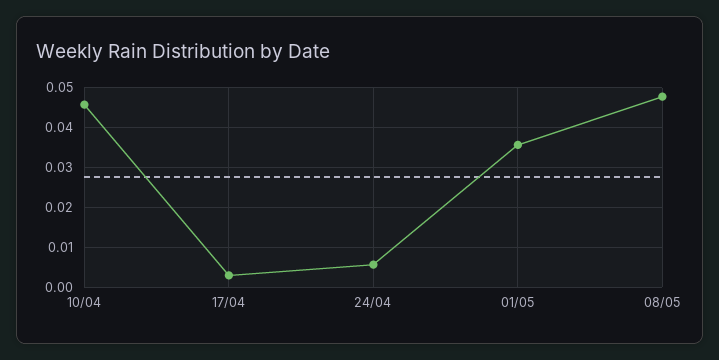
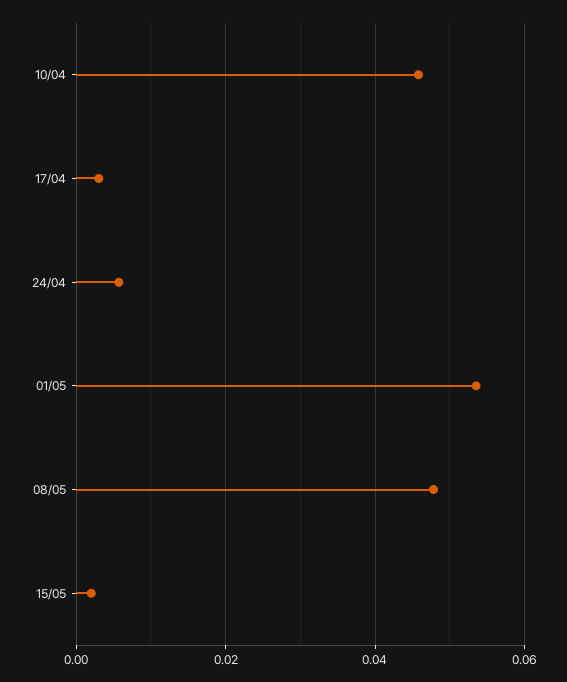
01/05: 0.036 -> 0.054
15/05: none -> 0.002

